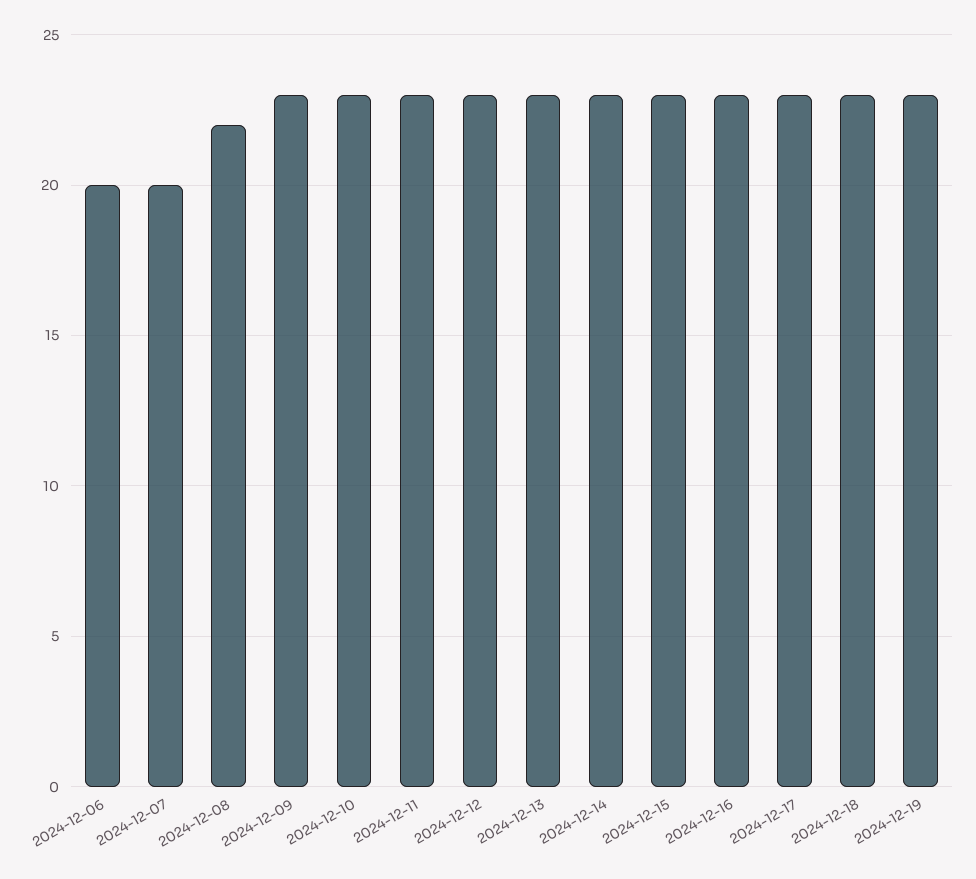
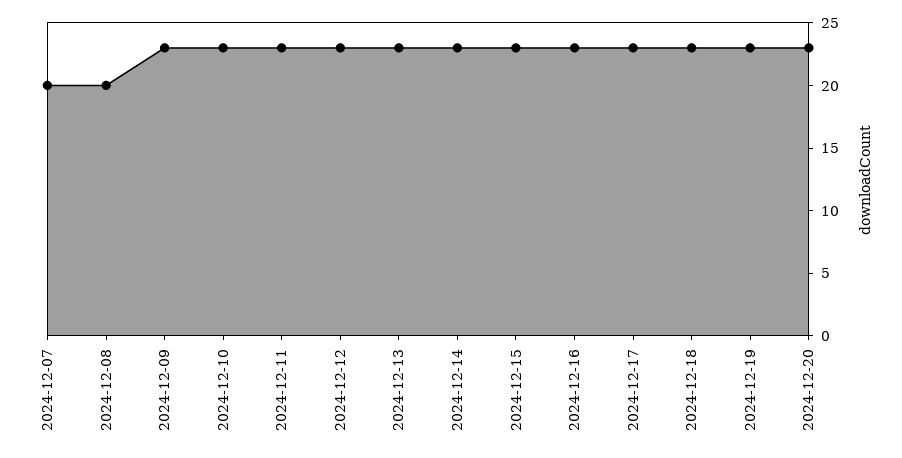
2024-12-06: 20 -> none
2024-12-08: 22 -> 20
2024-12-20: none -> 23

